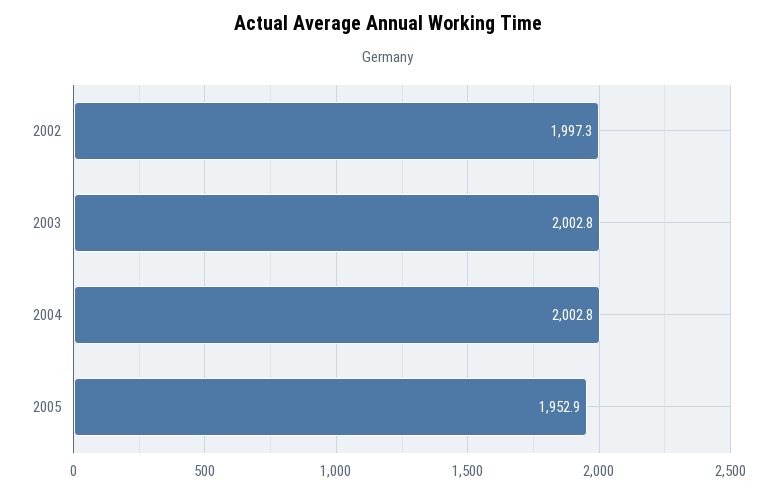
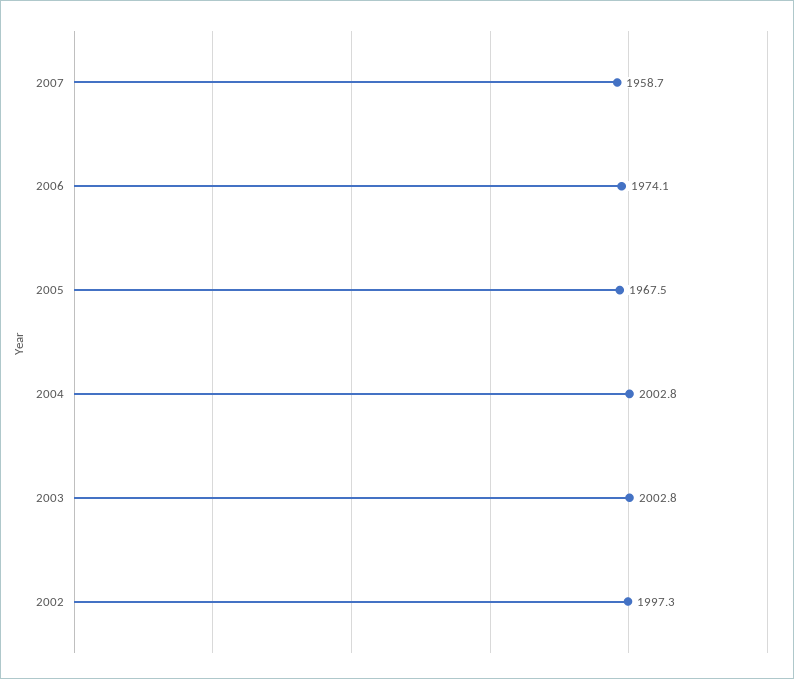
2005: 1952.9 -> 1967.5
2007: none -> 1958.7
2006: none -> 1974.1

